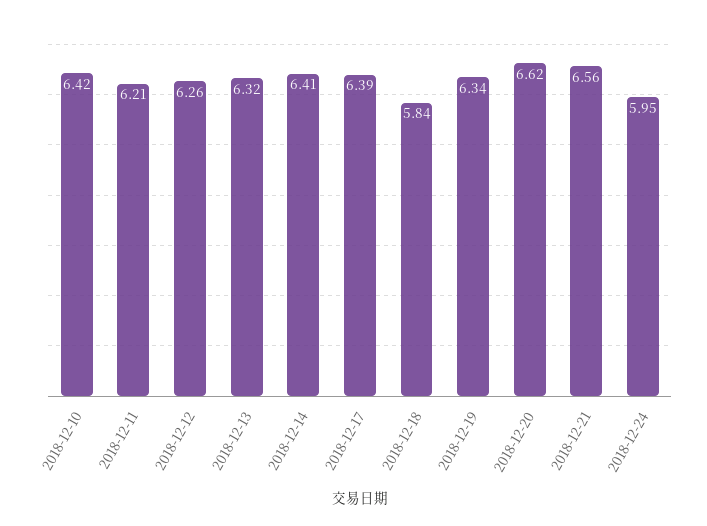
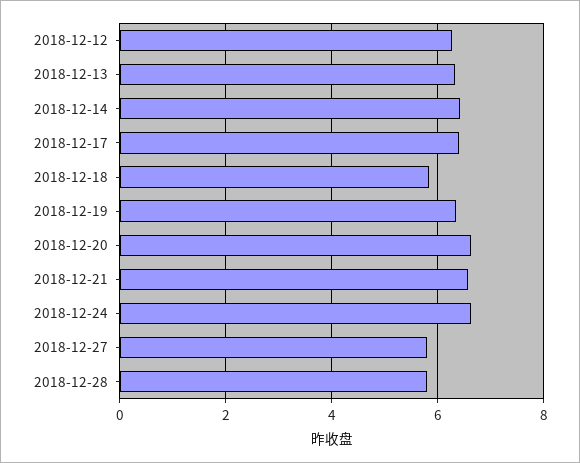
2018-12-10: 6.42 -> none
2018-12-11: 6.21 -> none
2018-12-24: 5.95 -> 6.6
2018-12-27: none -> 5.8
2018-12-28: none -> 5.8

